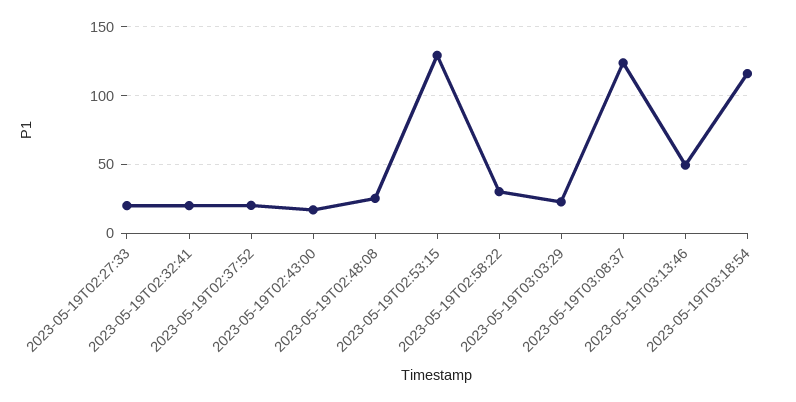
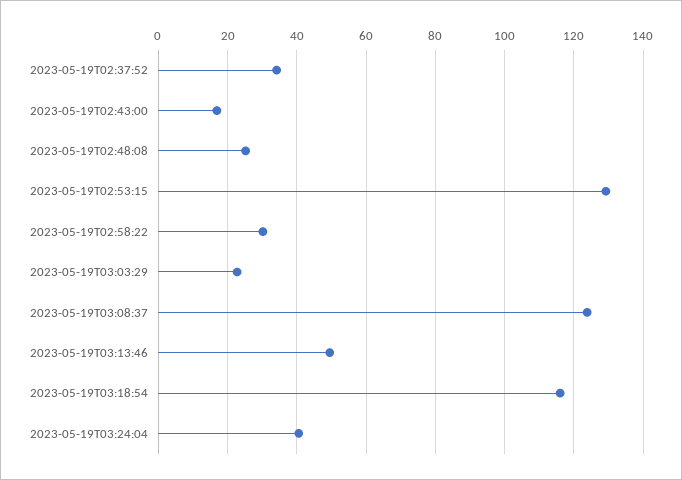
2023-05-19T02:27:33: 20 -> none
2023-05-19T02:32:41: 20 -> none
2023-05-19T02:37:52: 20 -> 34
2023-05-19T03:24:04: none -> 40

